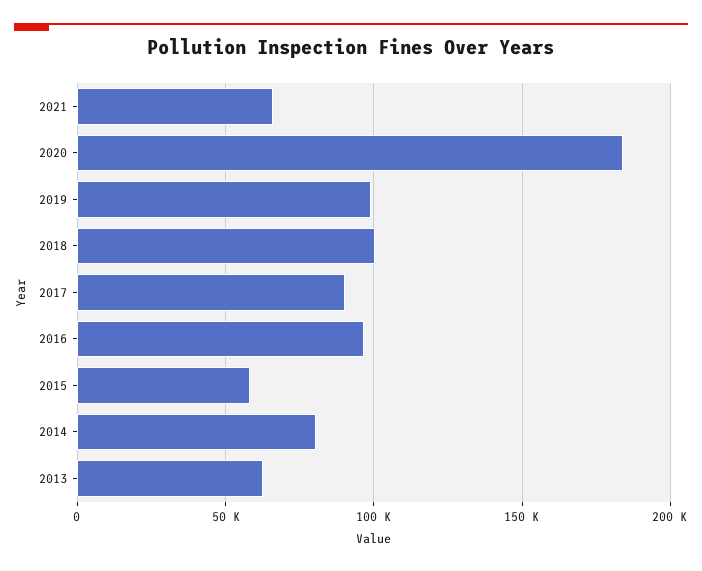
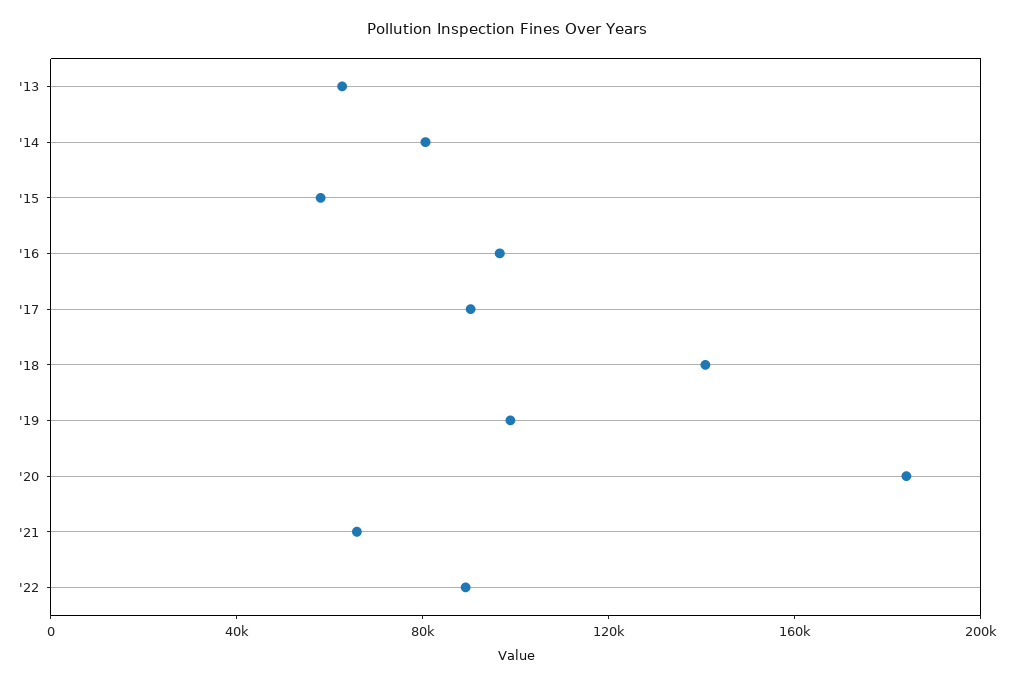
2018: 100000 -> 140000
'22: none -> 90000

